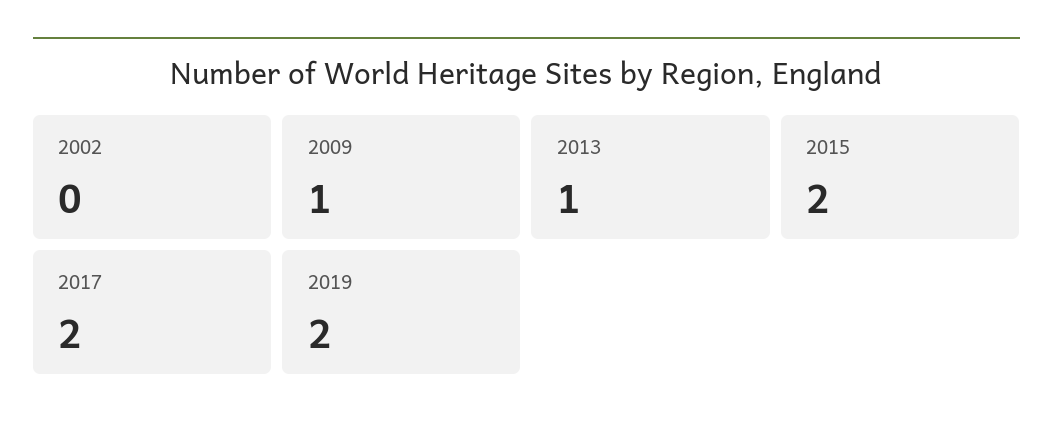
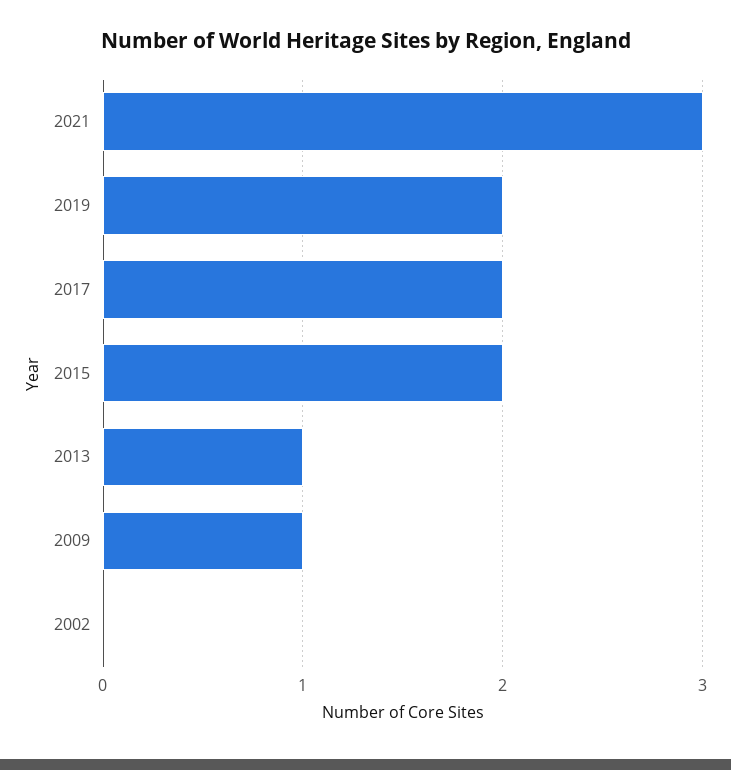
2021: none -> 3

